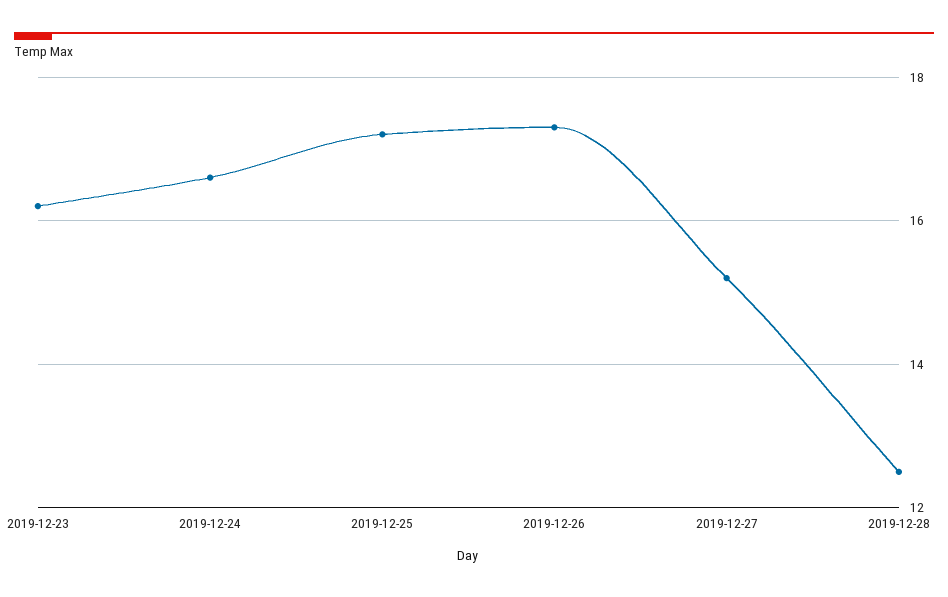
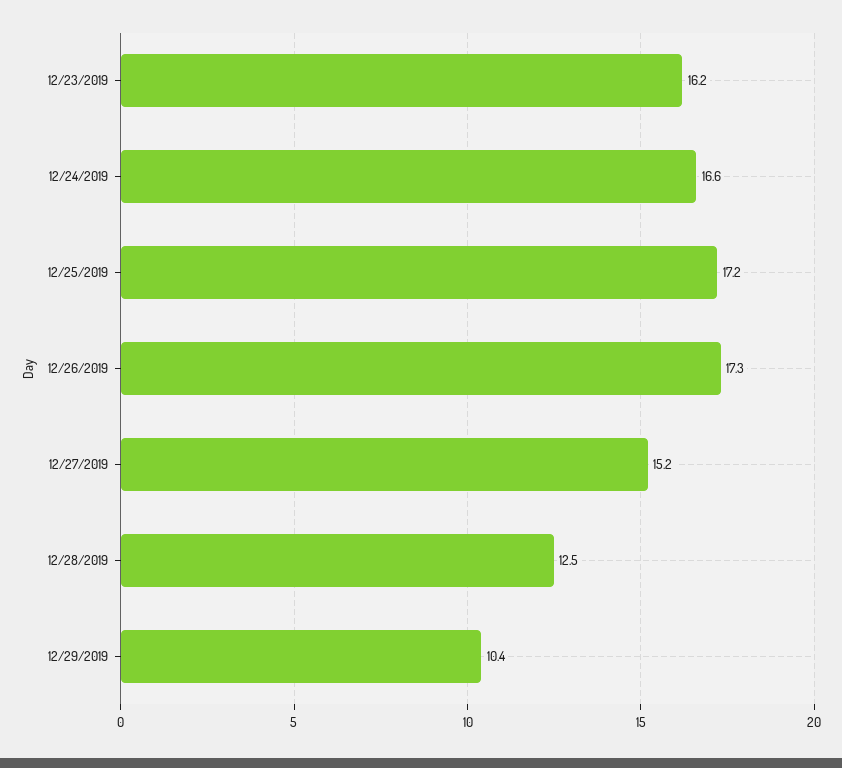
12/29/2019: none -> 10.4

